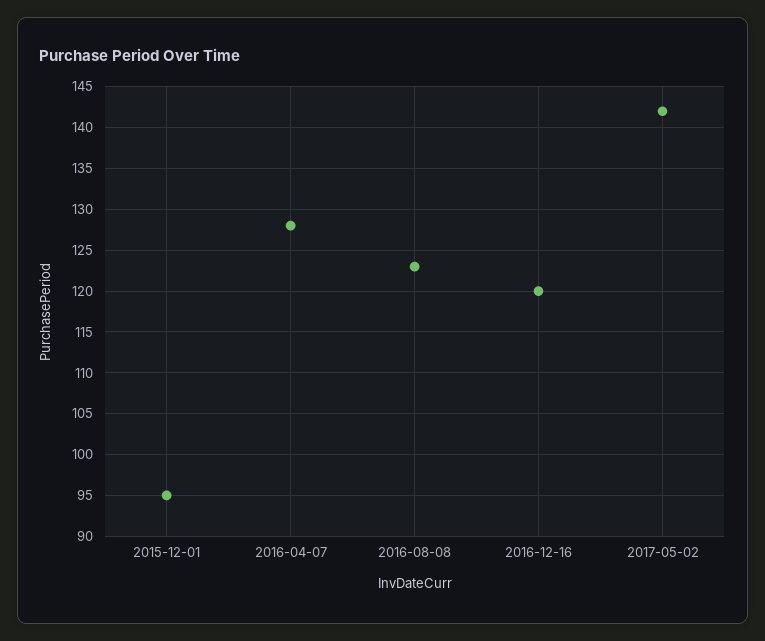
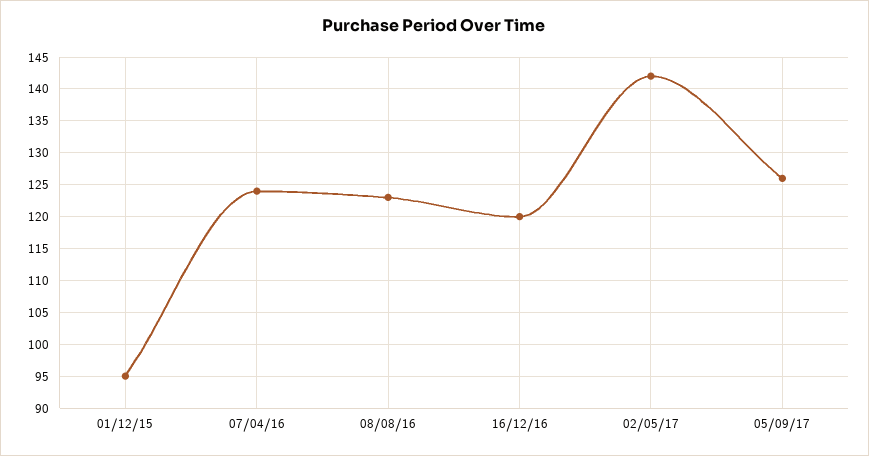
2016-04-07: 128 -> 124
05/09/17: none -> 126

